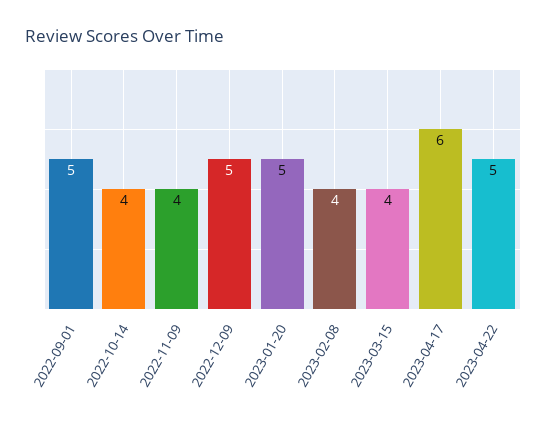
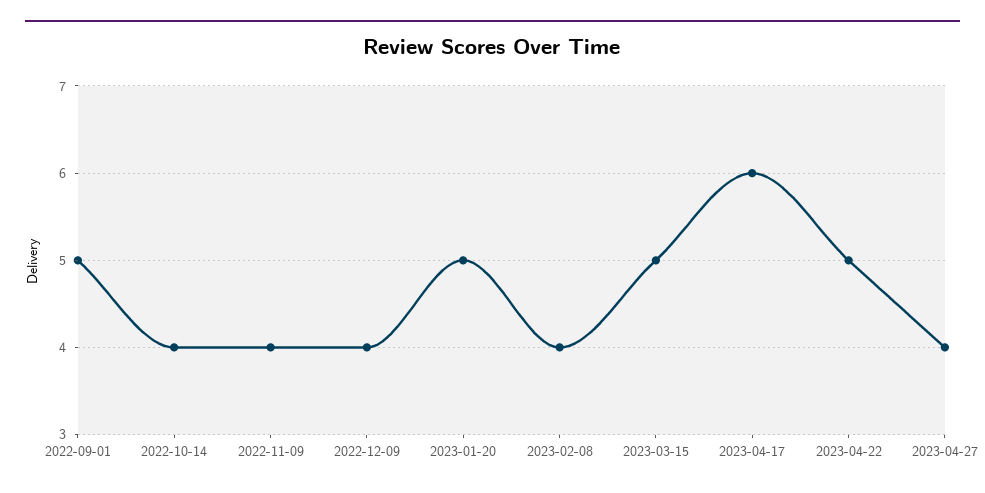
2022-12-09: 5 -> 4
2023-03-15: 4 -> 5
2023-04-27: none -> 4

